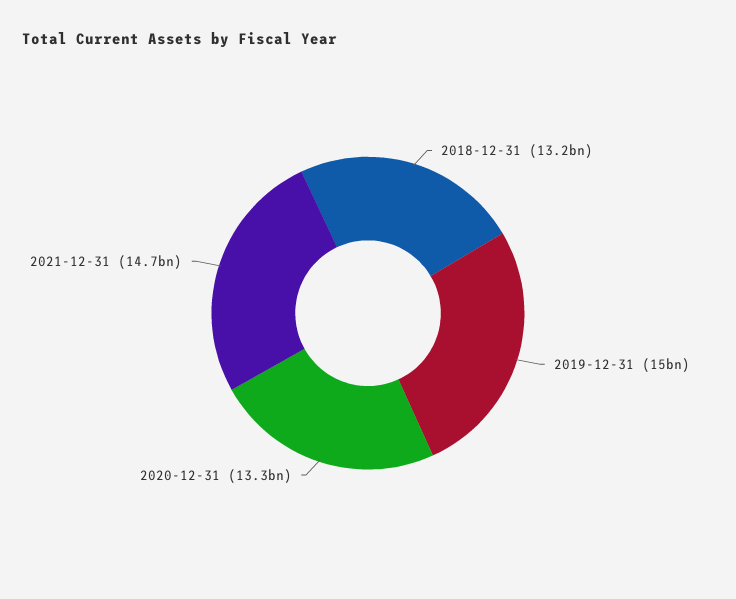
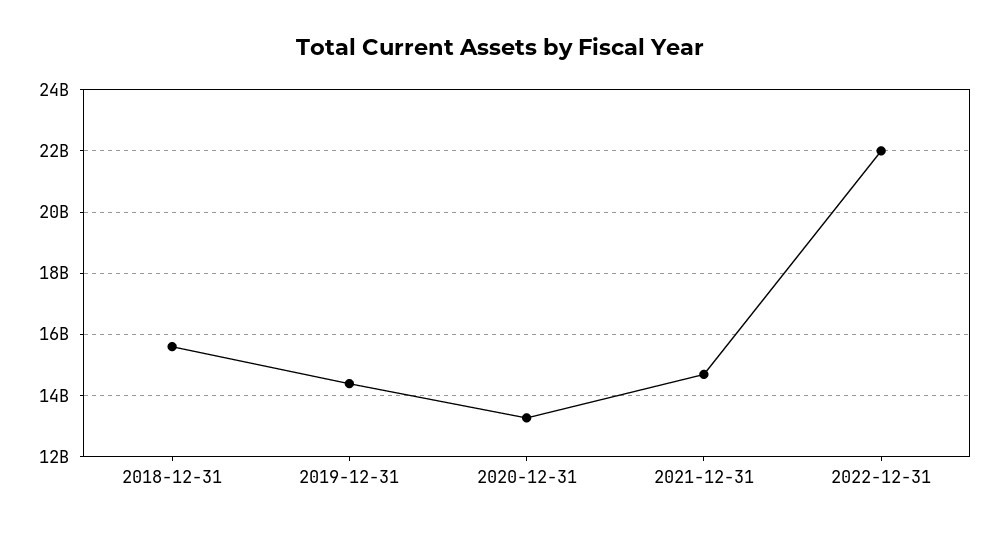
2018-12-31: 13200000000 -> 15600000000
2019-12-31: 15000000000 -> 14400000000
2022-12-31: none -> 22000000000

